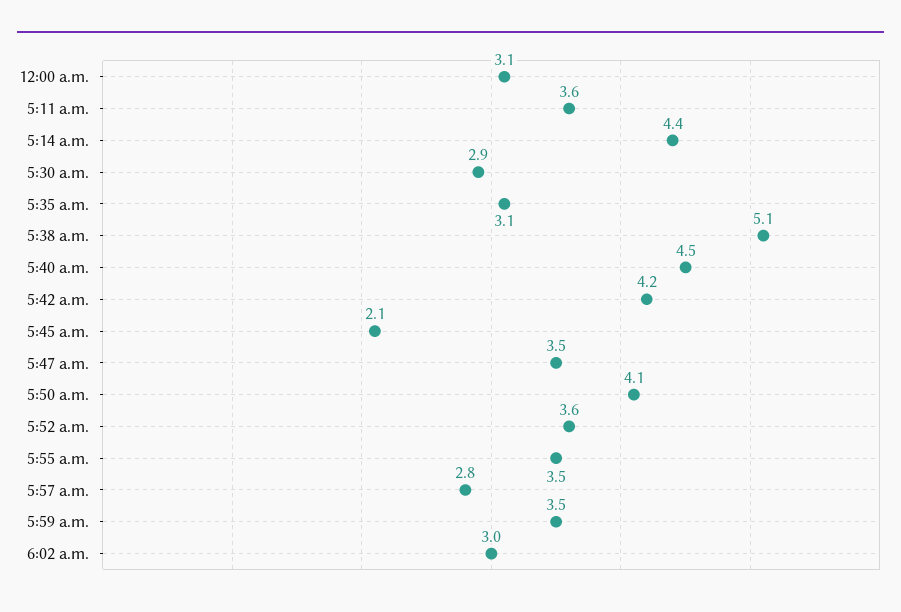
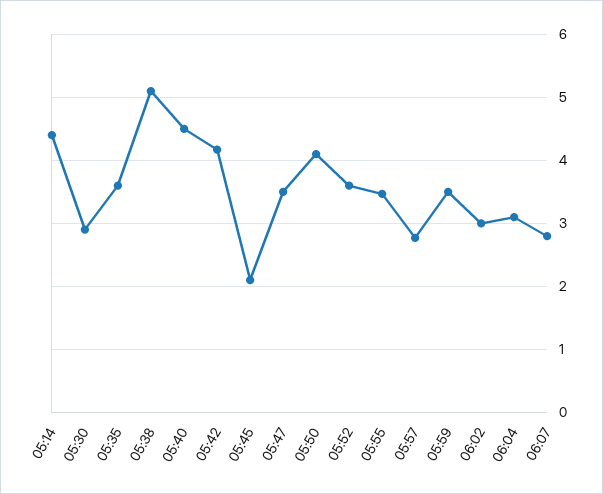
12:00 a.m.: 3.1 -> none
5:11 a.m.: 3.6 -> none
5:35 a.m.: 3.1 -> 3.6
06:04: none -> 3.1
06:07: none -> 2.8

